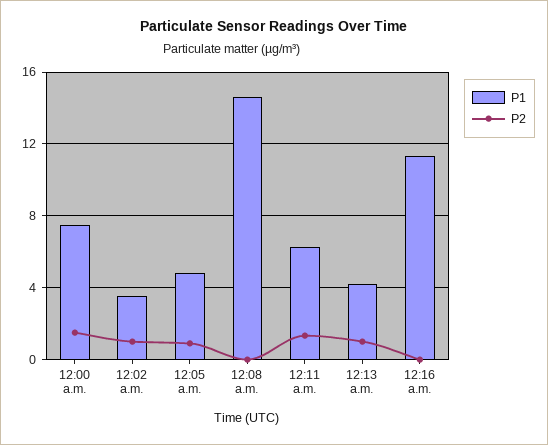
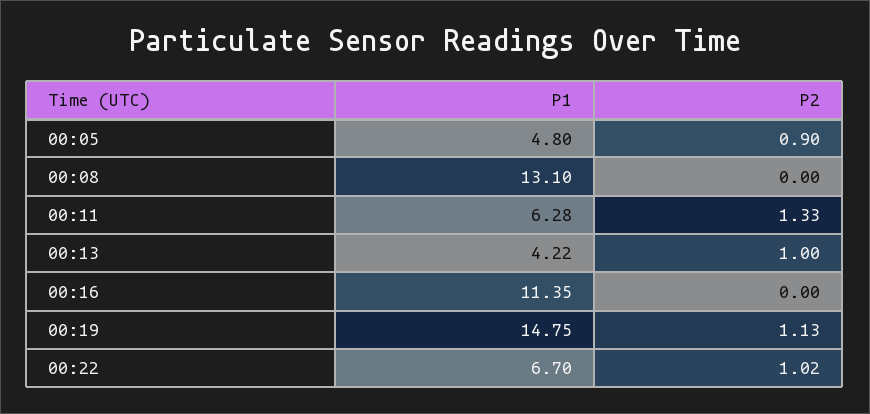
P1, 12:00 a.m.: 7.5 -> none
P2, 12:00 a.m.: 1.5 -> none
P1, 12:02 a.m.: 3.5 -> none
P2, 12:02 a.m.: 1 -> none
P1, 12:08 a.m.: 14.5 -> 13.1
P1, 00:19: none -> 14.75
P2, 00:19: none -> 1.13
P1, 00:22: none -> 6.7
P2, 00:22: none -> 1.02

